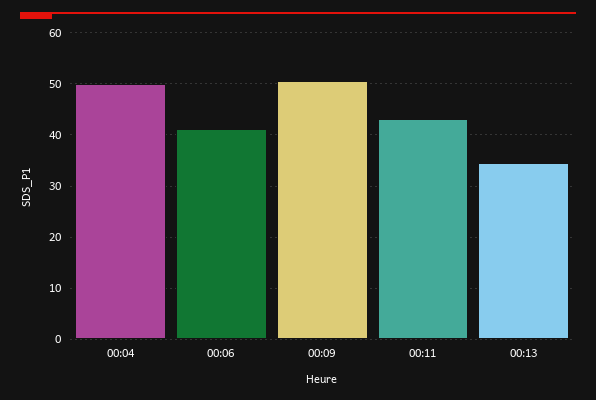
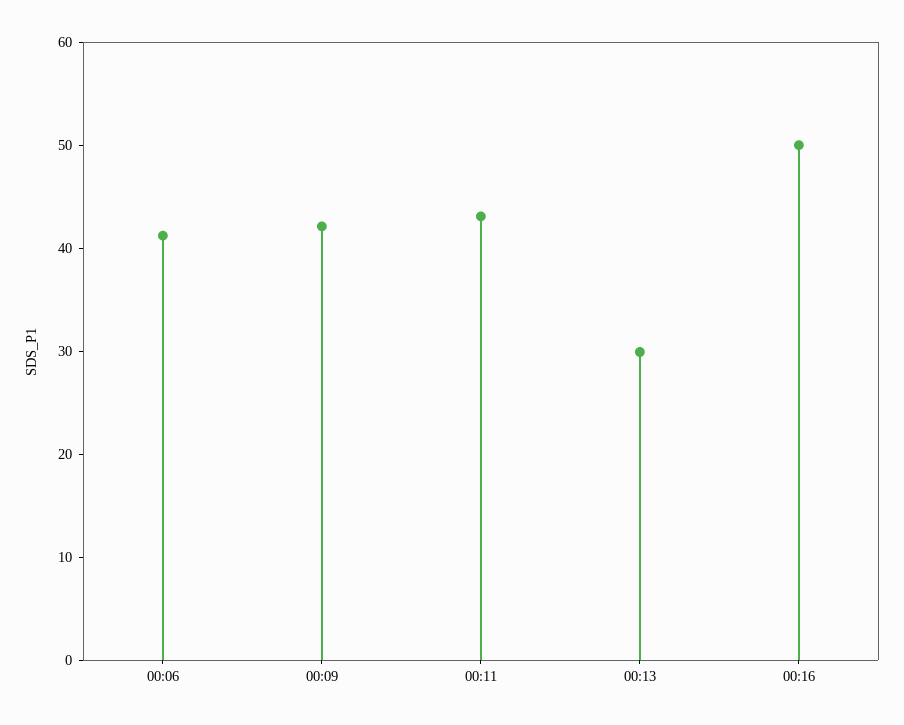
00:04: 50 -> none
00:09: 50 -> 42
00:13: 34 -> 30
00:16: none -> 50

